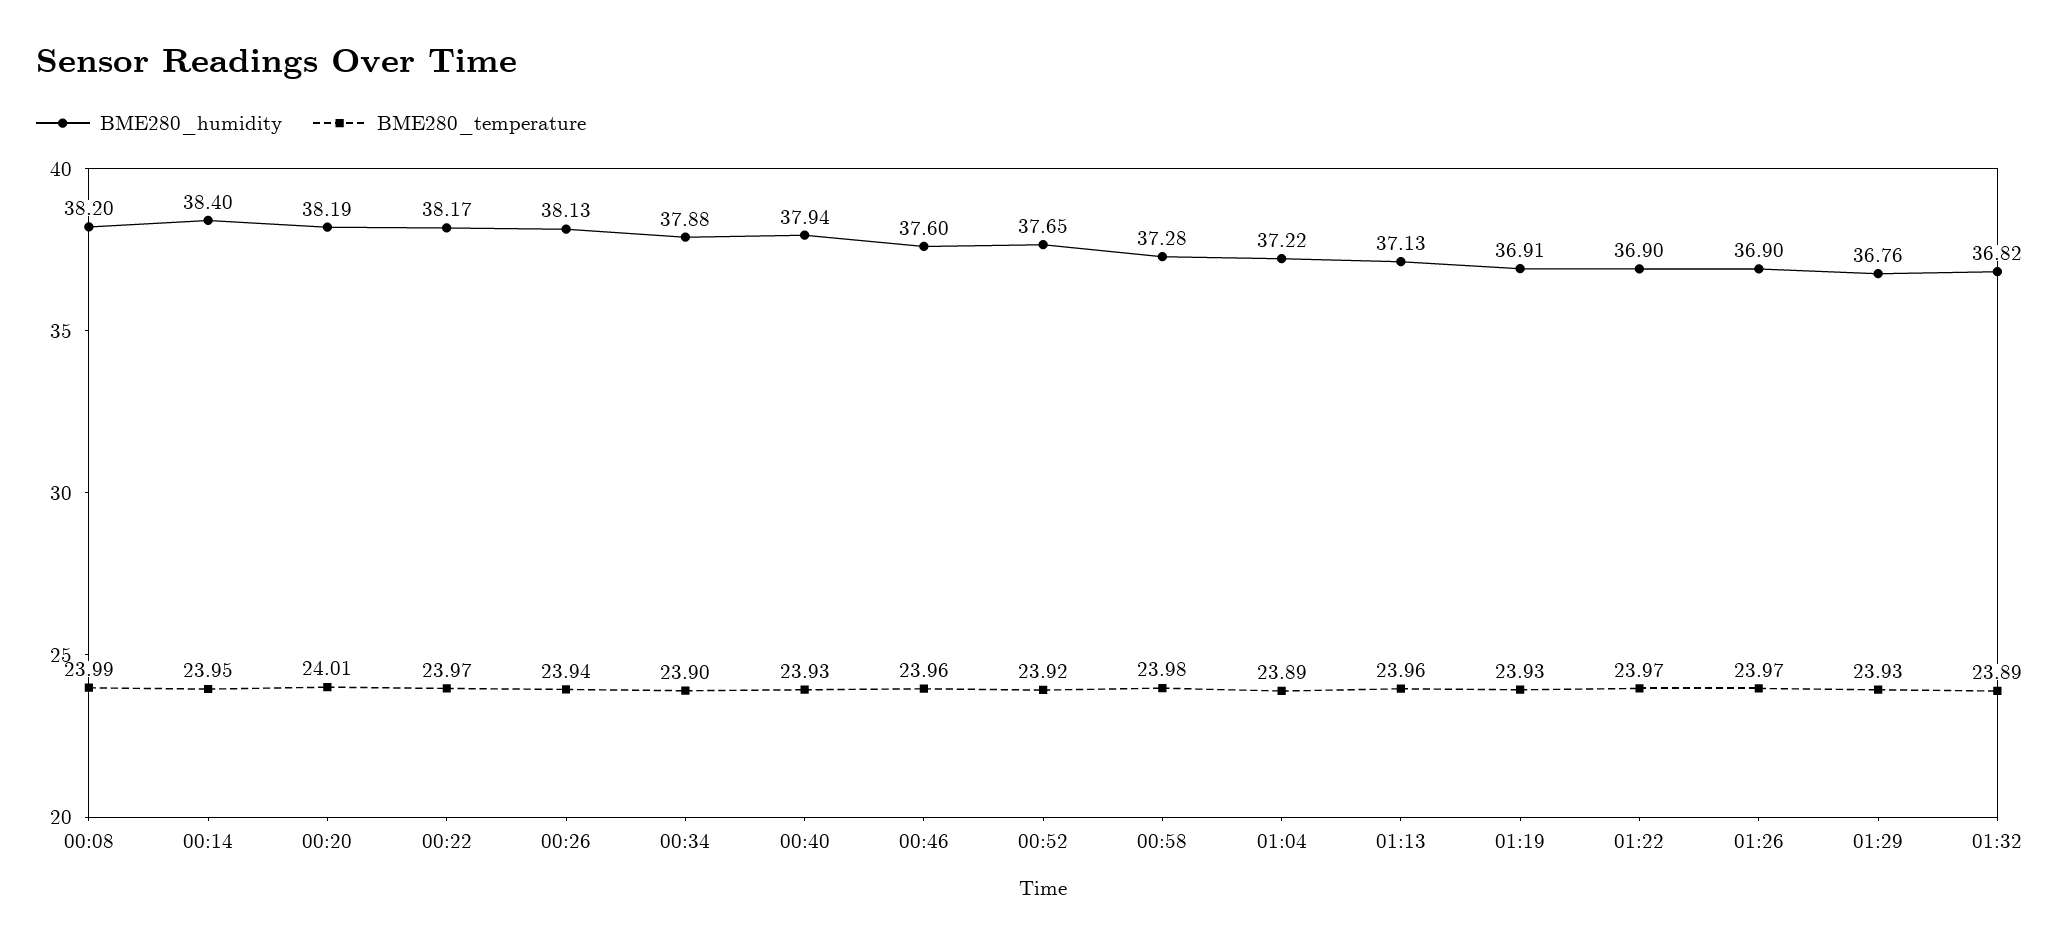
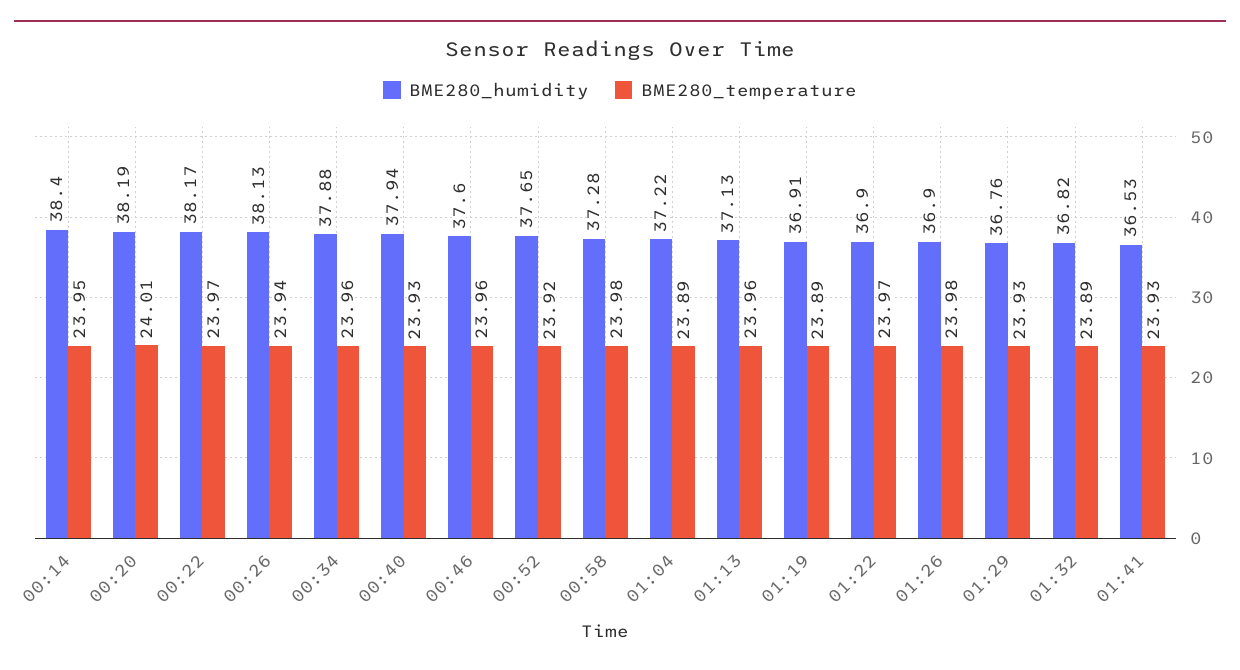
BME280_humidity, 00:08: 38.2 -> none
BME280_temperature, 00:08: 23.99 -> none
BME280_temperature, 00:34: 23.9 -> 23.96
BME280_temperature, 01:19: 23.93 -> 23.89
BME280_temperature, 01:26: 23.97 -> 23.98
BME280_humidity, 01:41: none -> 36.53
BME280_temperature, 01:41: none -> 23.93

